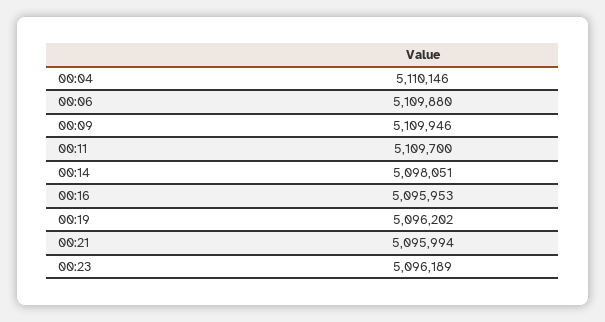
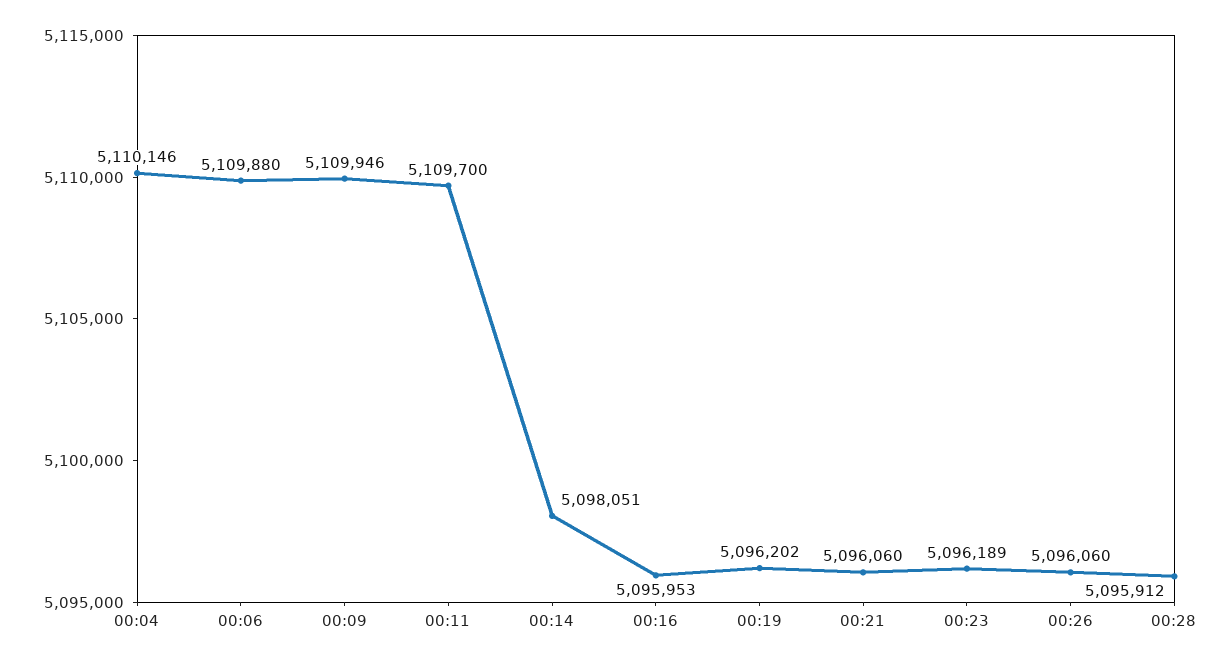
00:21: 5095994 -> 5096060
00:26: none -> 5096060
00:28: none -> 5095912

